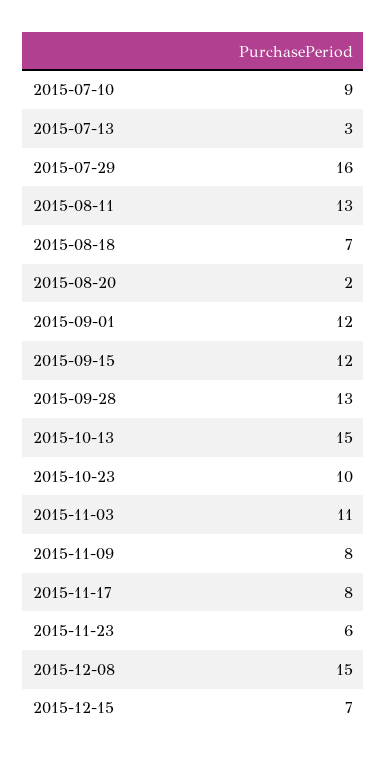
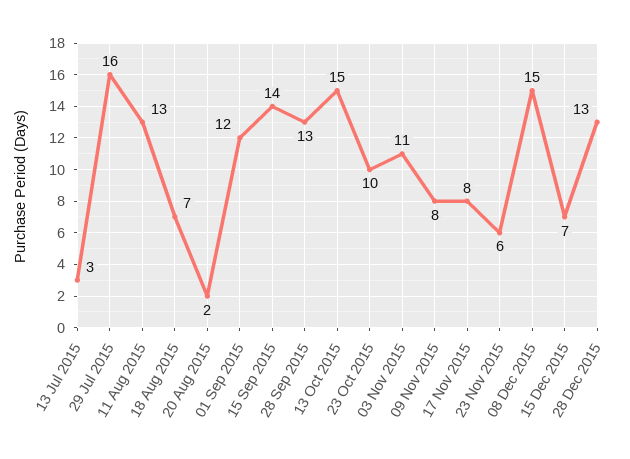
2015-07-10: 9 -> none
2015-09-15: 12 -> 14
28 Dec 2015: none -> 13

